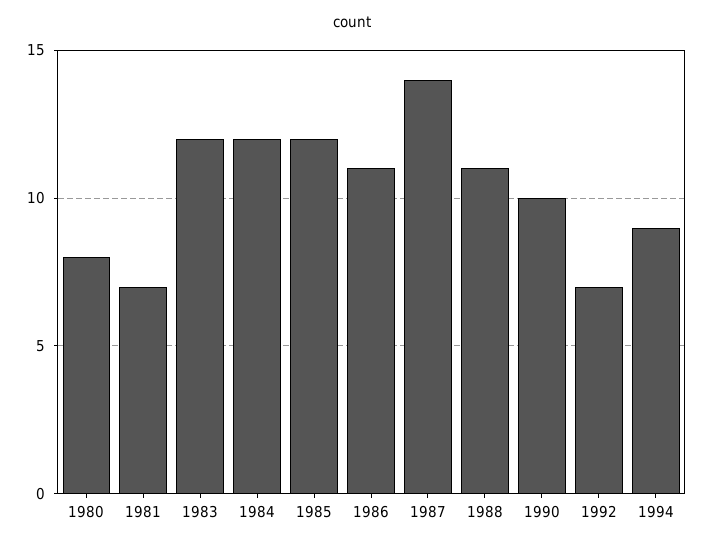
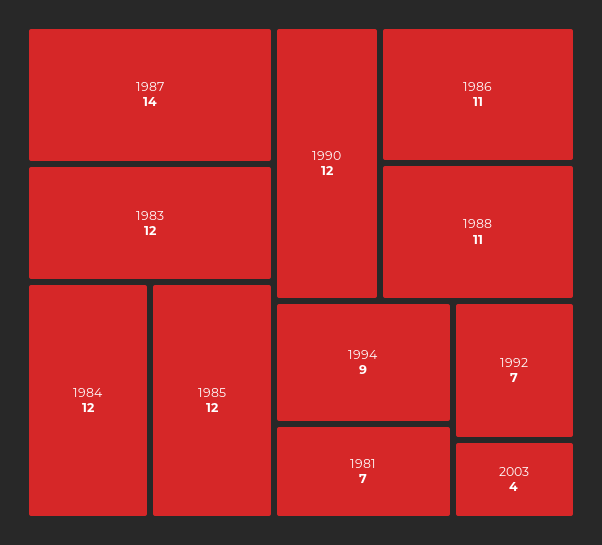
1980: 8 -> none
1990: 10 -> 12
2003: none -> 4

